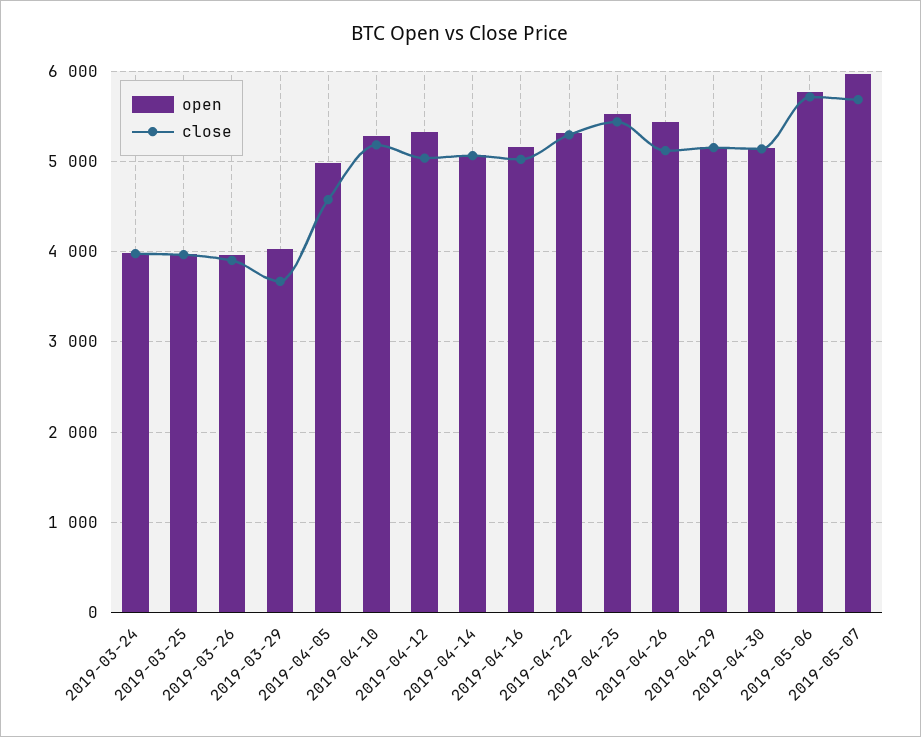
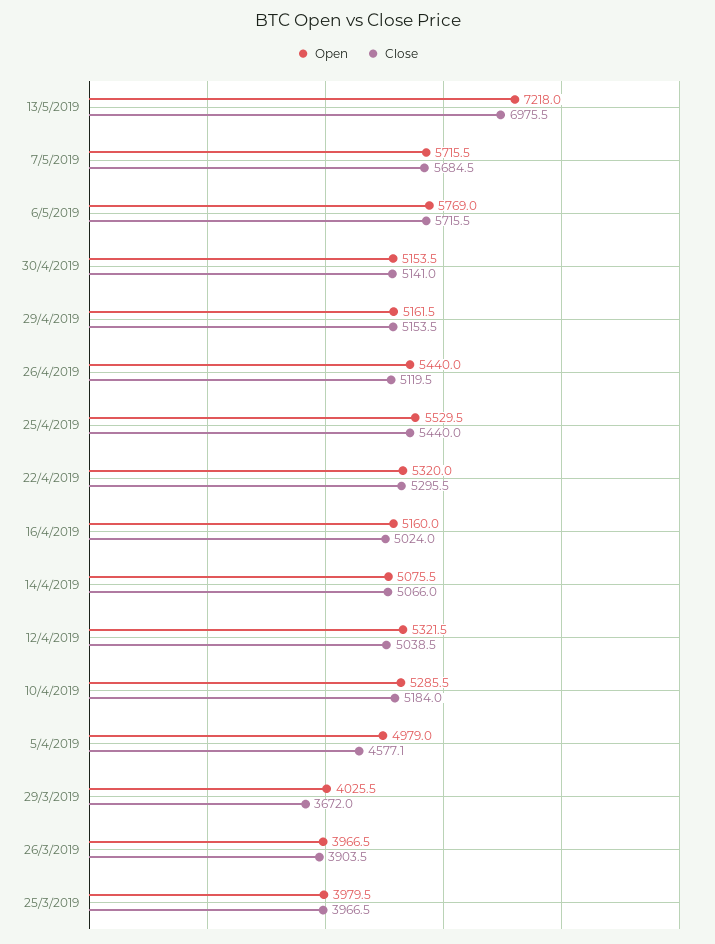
open, 2019-03-24: 4000 -> none
close, 2019-03-24: 4000 -> none
open, 2019-05-07: 6000 -> 5715.5
open, 13/5/2019: none -> 7218
close, 13/5/2019: none -> 6975.5

